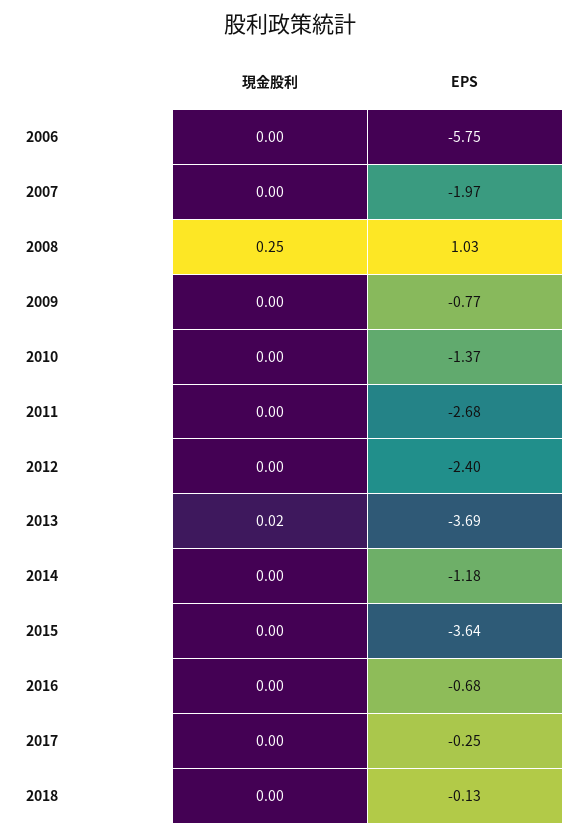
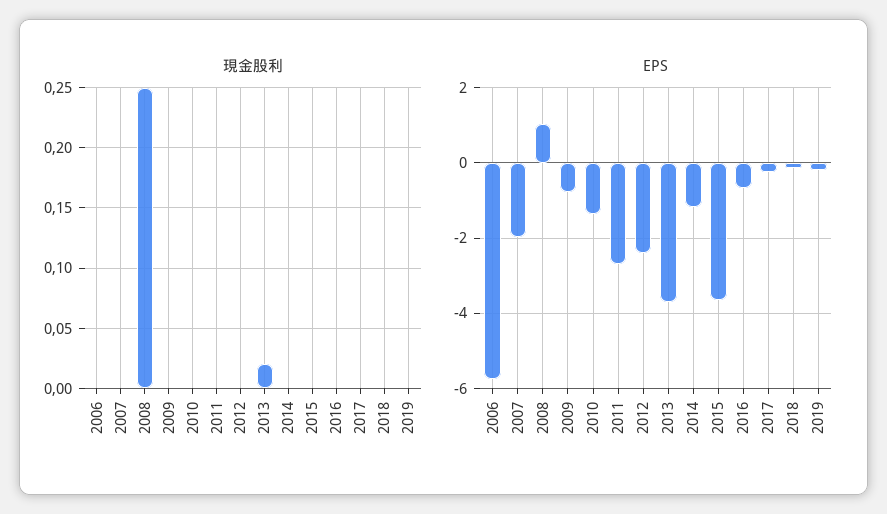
現金股利, 2019: none -> 0
EPS, 2019: none -> -0.2

